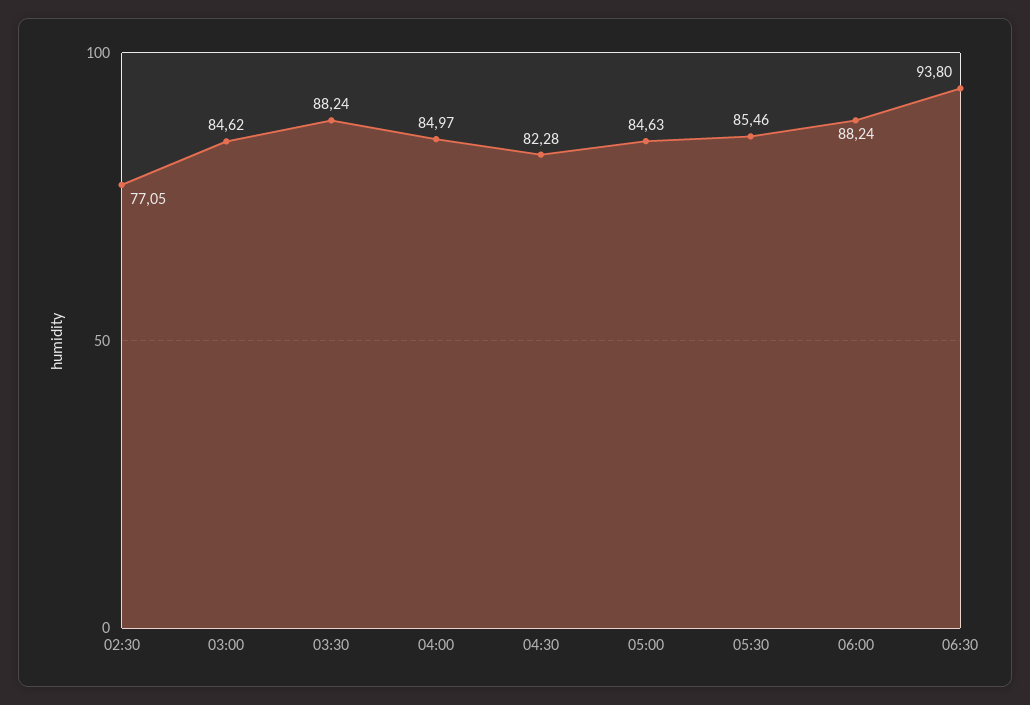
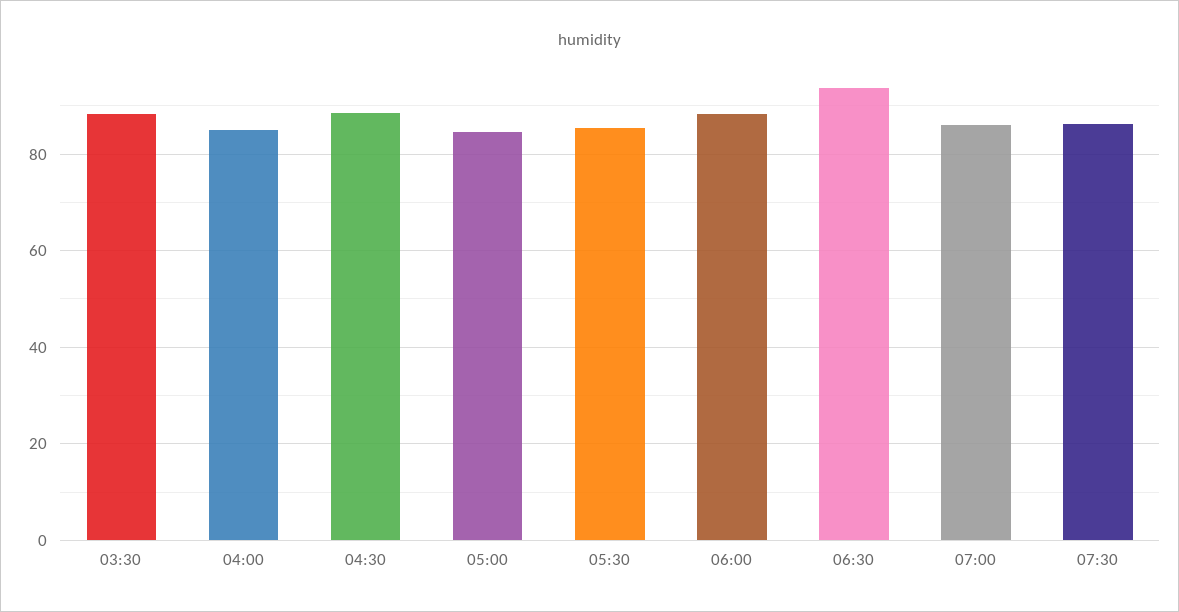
02:30: 77.05 -> none
03:00: 84.62 -> none
04:30: 82.28 -> 88
07:00: none -> 86
07:30: none -> 86

